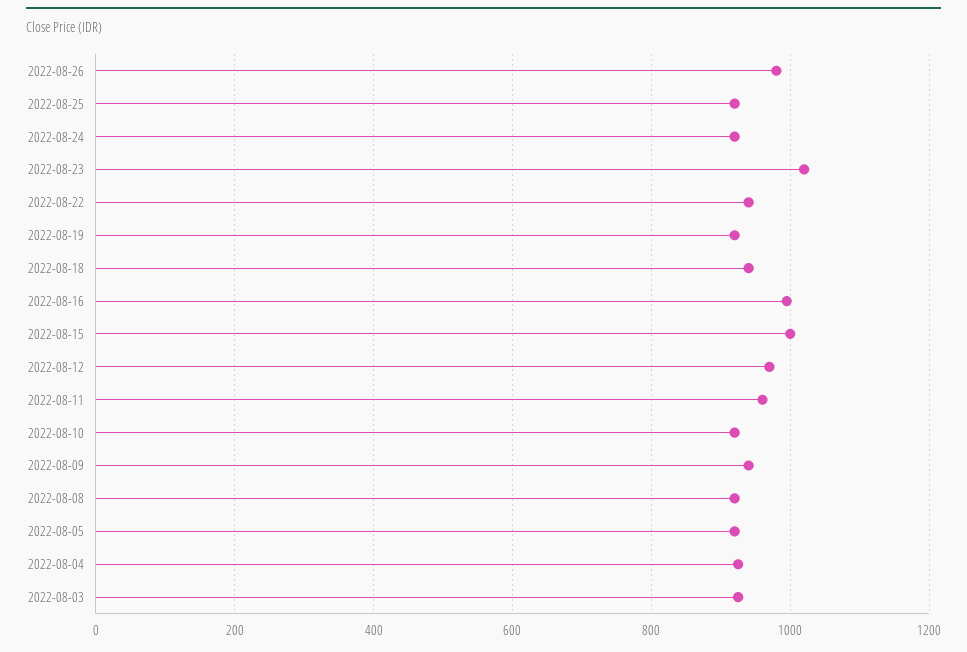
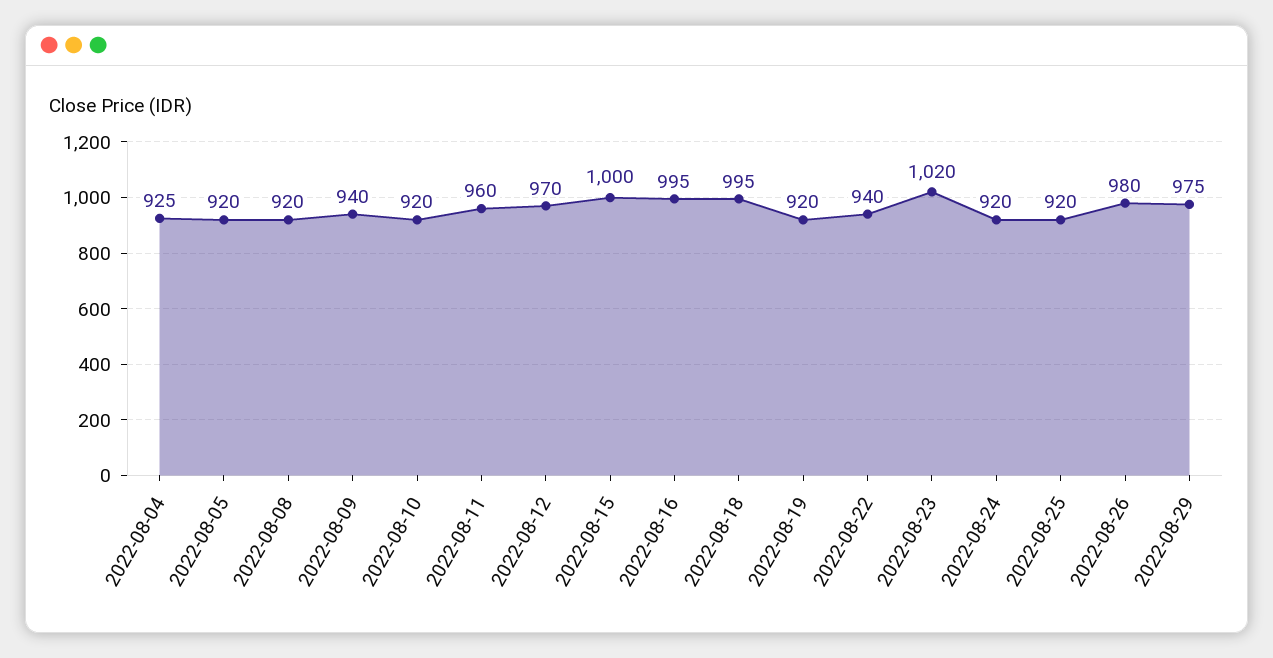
2022-08-18: 940 -> 995
2022-08-03: 920 -> none
2022-08-29: none -> 975

